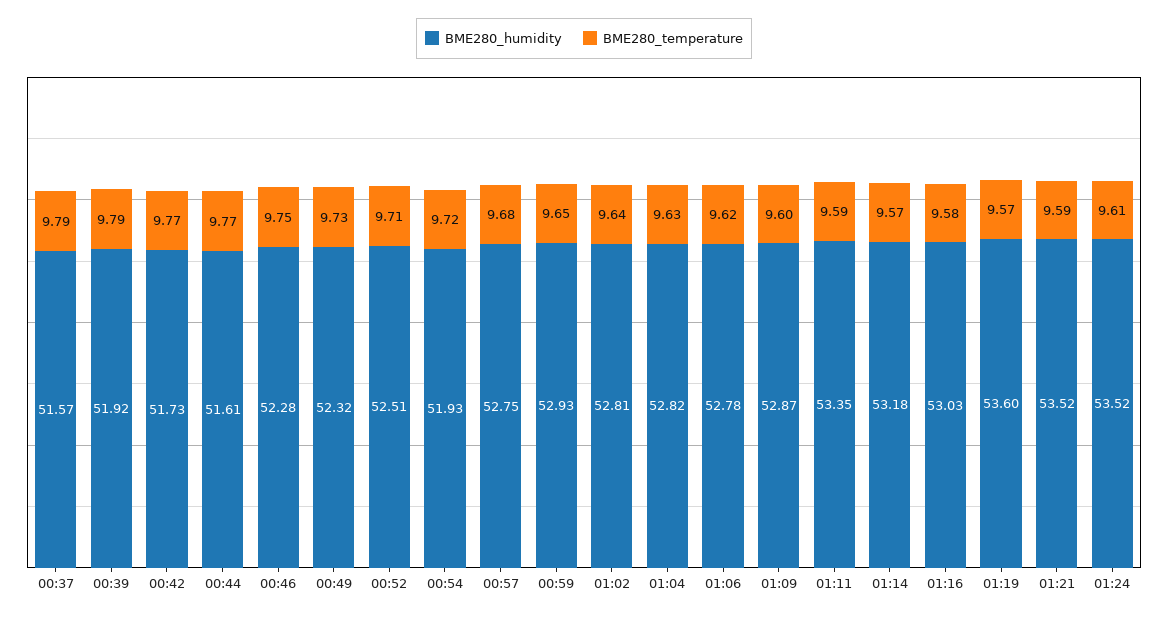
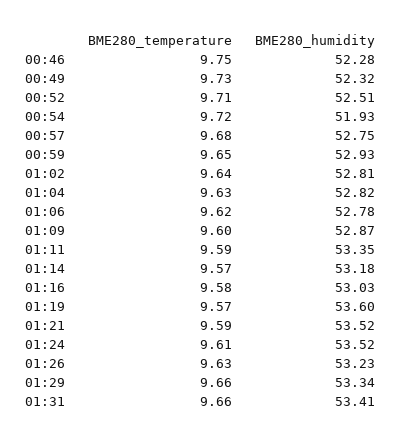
BME280_humidity, 00:37: 51.57 -> none
BME280_temperature, 00:37: 9.79 -> none
BME280_humidity, 00:39: 51.92 -> none
BME280_temperature, 00:39: 9.79 -> none
BME280_humidity, 00:42: 51.73 -> none
BME280_temperature, 00:42: 9.77 -> none
BME280_humidity, 00:44: 51.61 -> none
BME280_temperature, 00:44: 9.77 -> none
BME280_temperature, 01:26: none -> 9.63
BME280_humidity, 01:26: none -> 53.23
BME280_temperature, 01:29: none -> 9.66
BME280_humidity, 01:29: none -> 53.34
BME280_temperature, 01:31: none -> 9.66
BME280_humidity, 01:31: none -> 53.41

